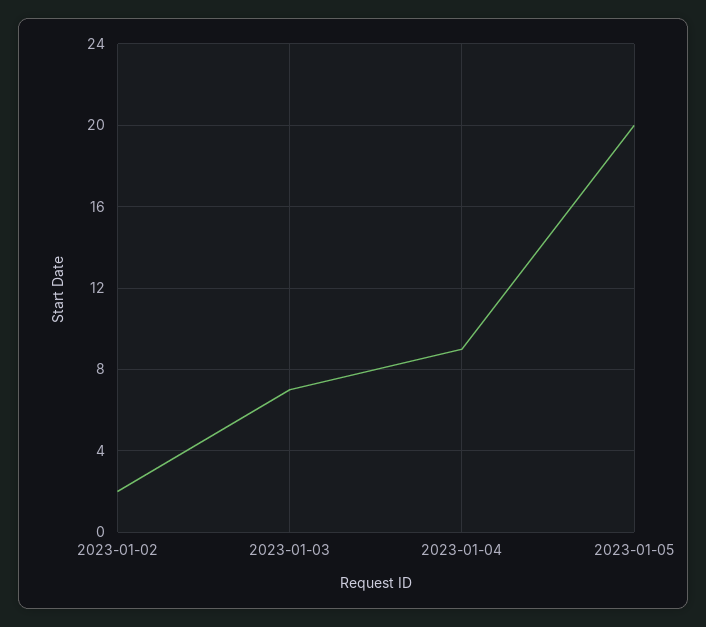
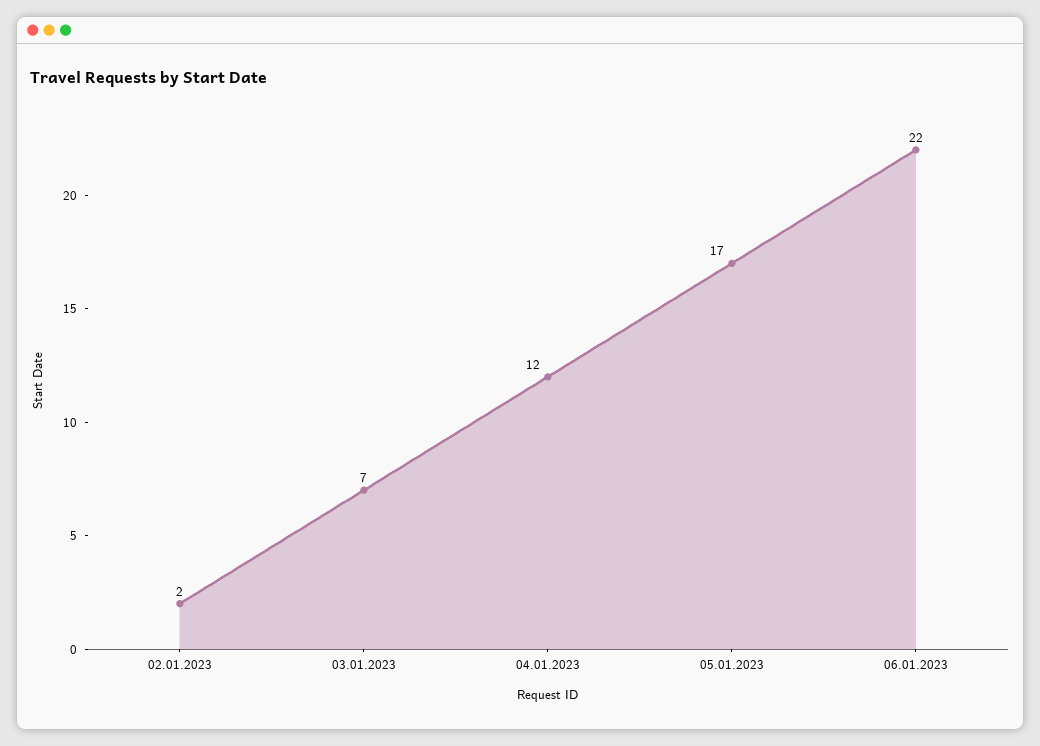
2023-01-04: 9 -> 12
2023-01-05: 20 -> 17
06.01.2023: none -> 22

